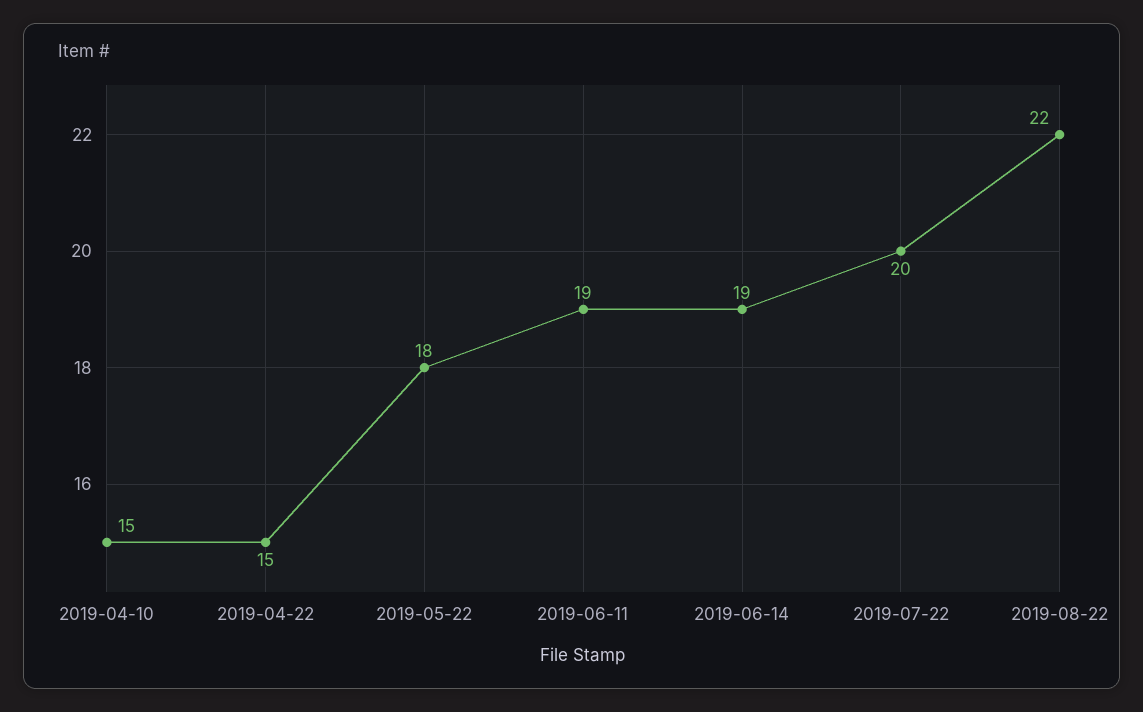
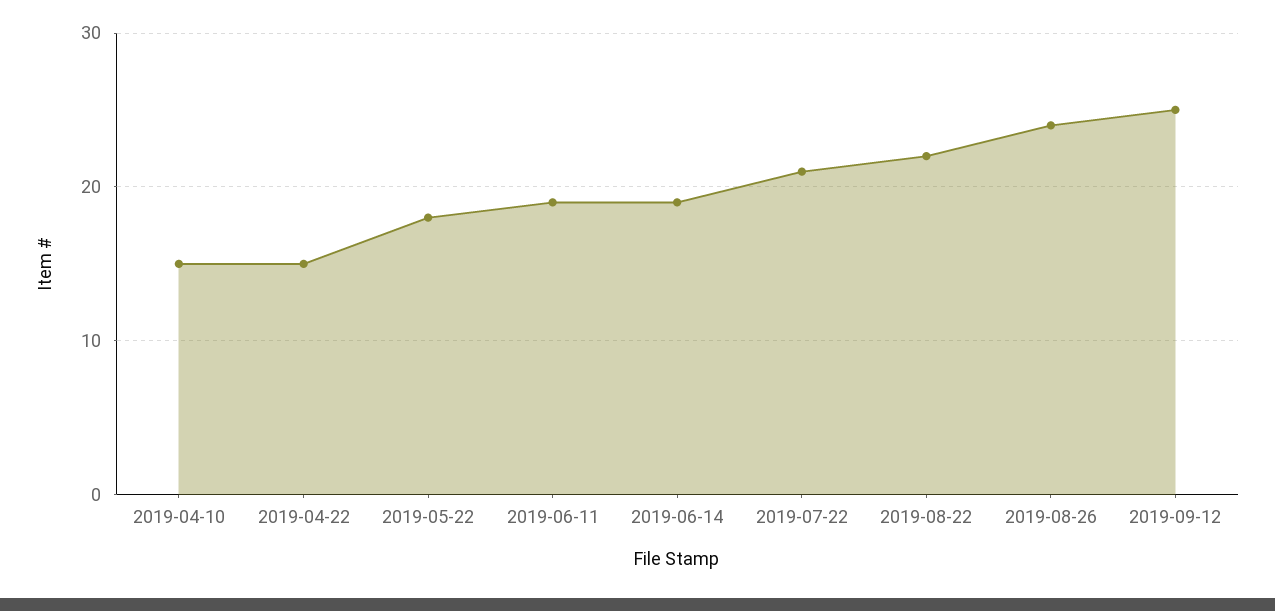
2019-07-22: 20 -> 21
2019-08-26: none -> 24
2019-09-12: none -> 25

